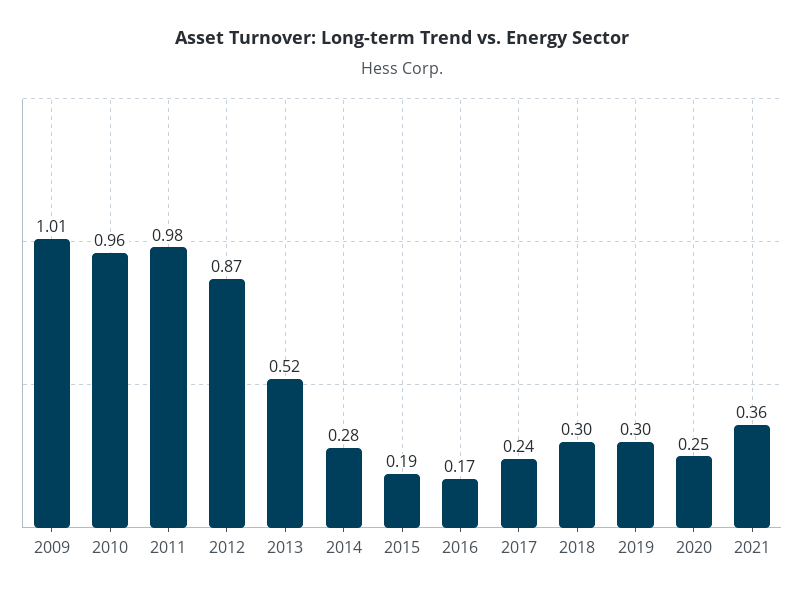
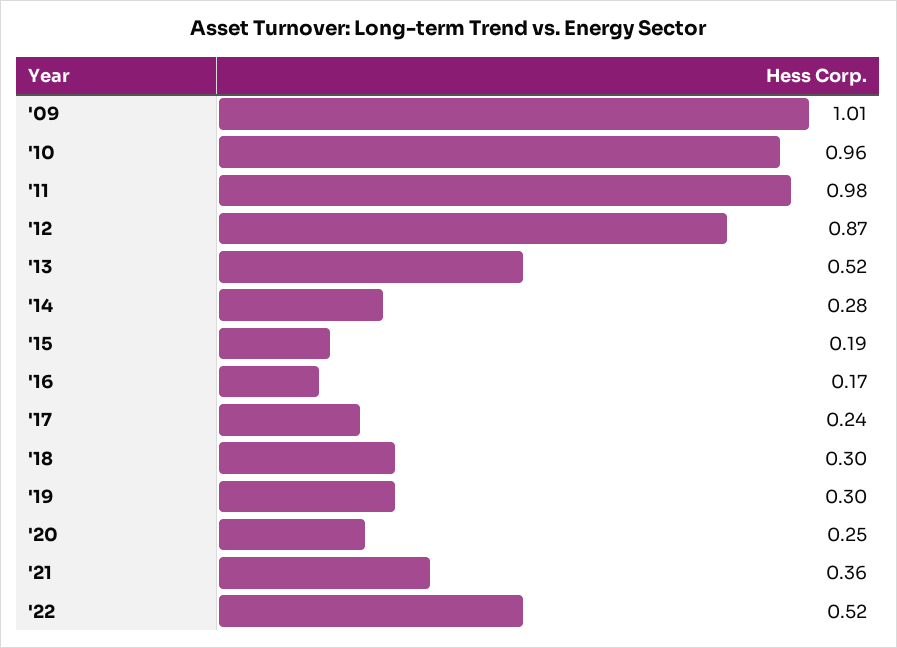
'22: none -> 0.52

